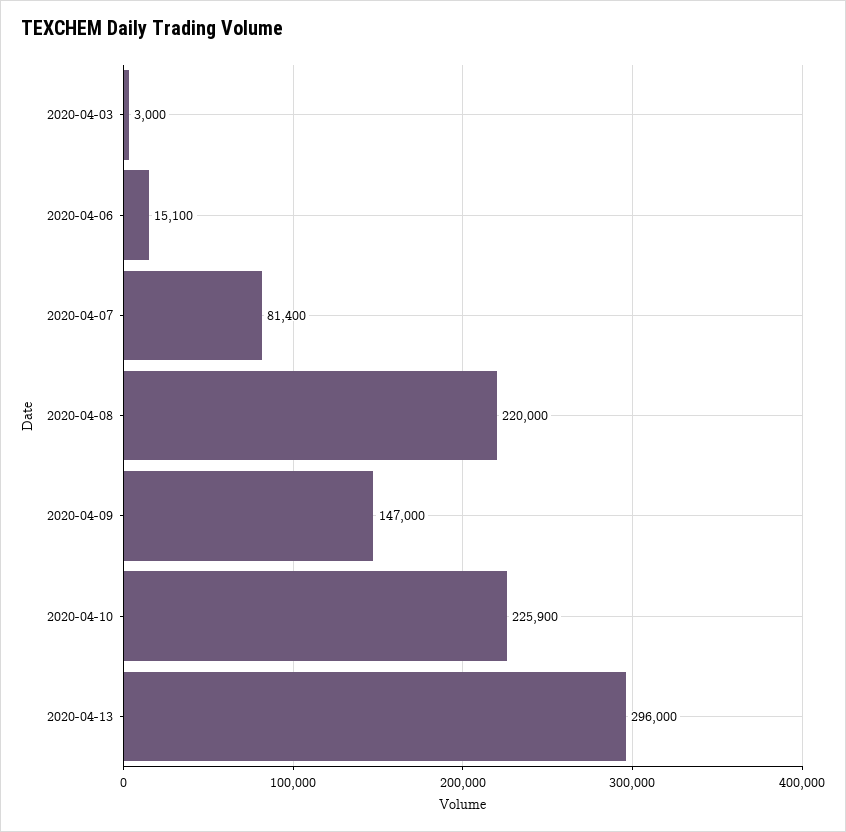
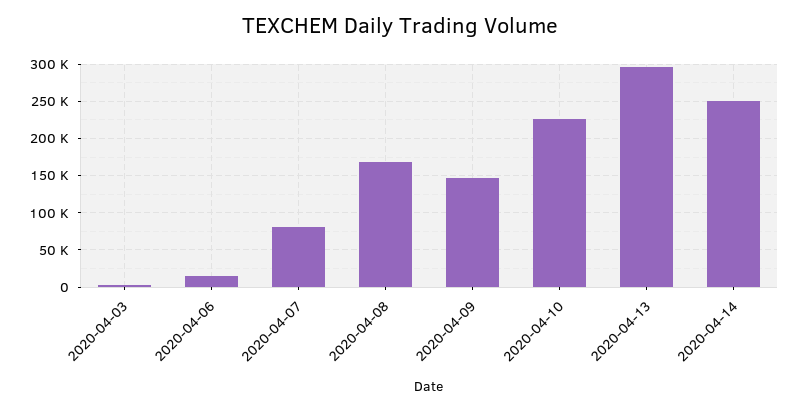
2020-04-08: 220000 -> 170000
2020-04-14: none -> 250000

